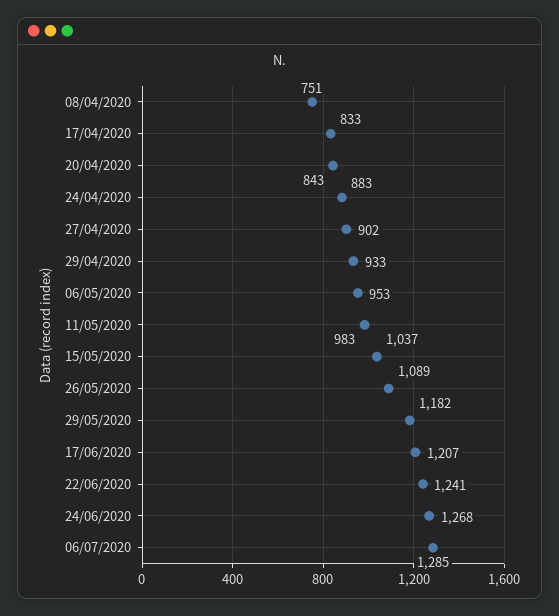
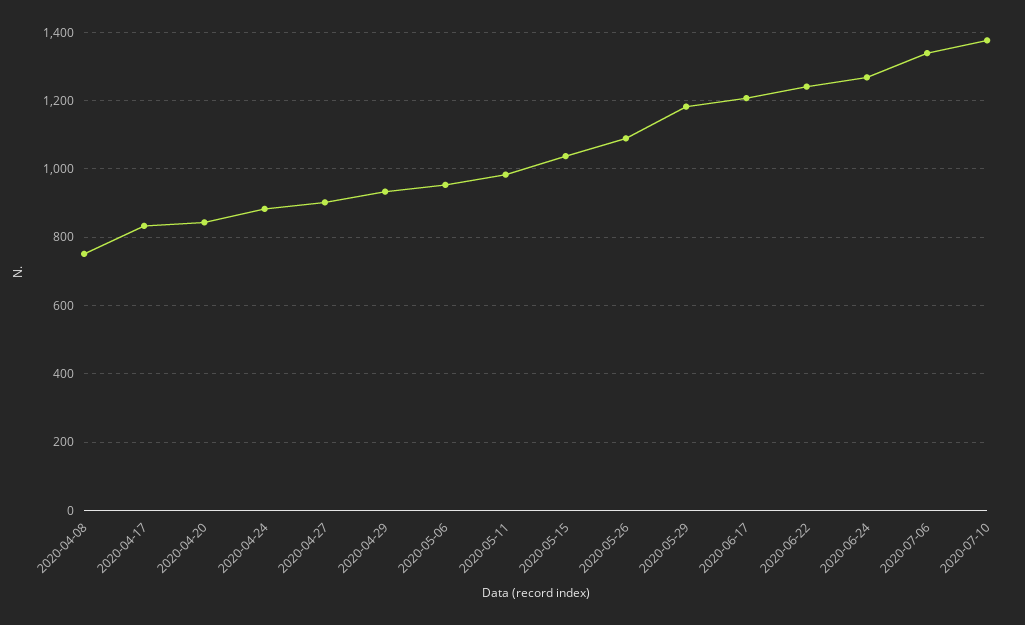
06/07/2020: 1285 -> 1340
2020-07-10: none -> 1380

